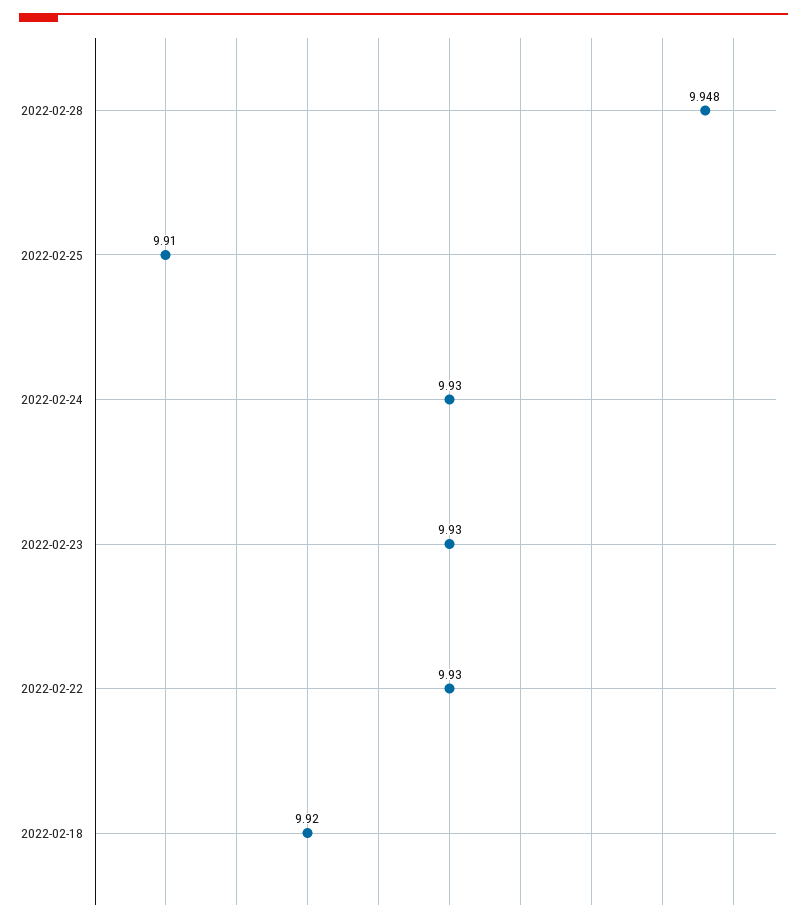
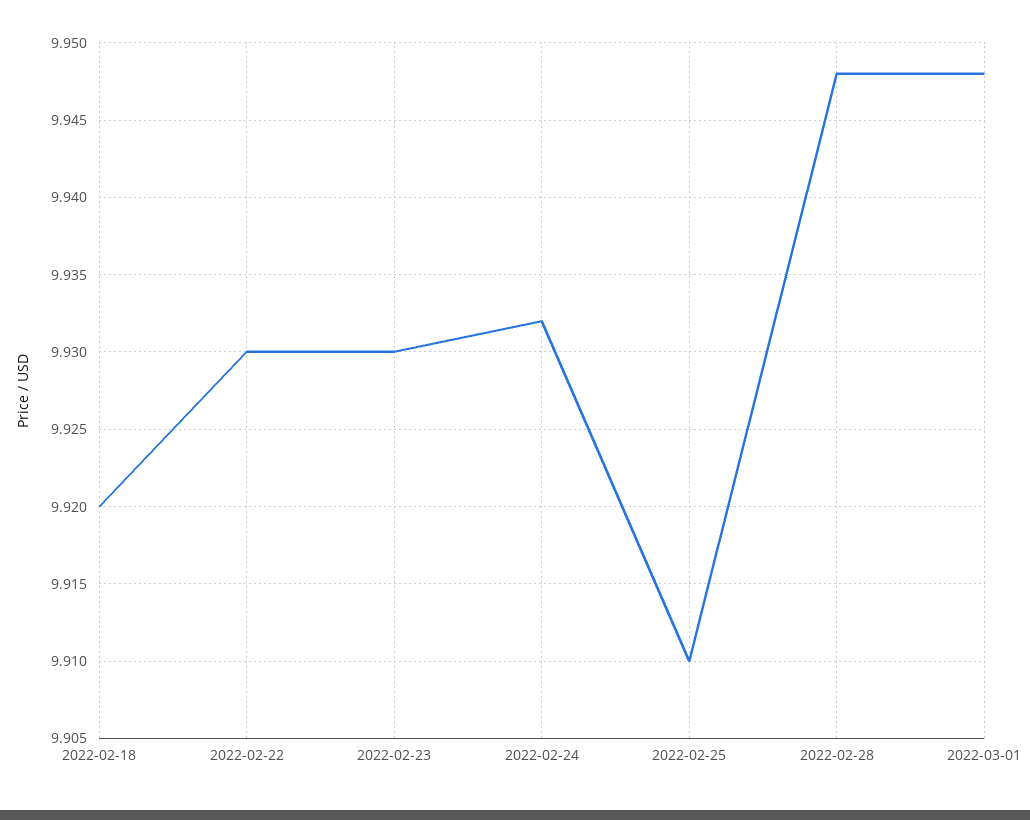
2022-02-24: 9.93 -> 9.932
2022-03-01: none -> 9.948

